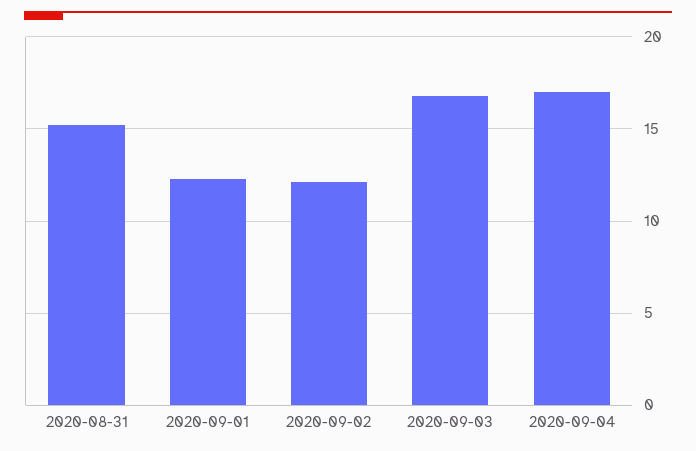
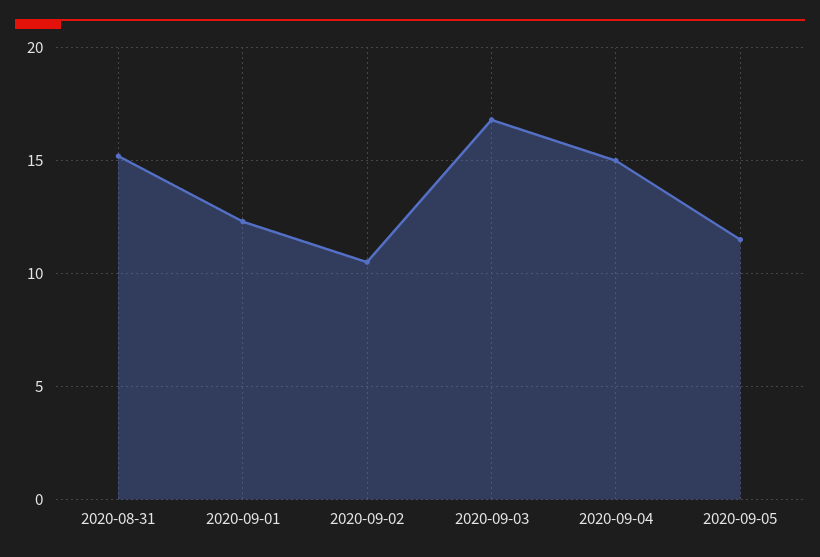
2020-09-02: 12 -> 10.5
2020-09-04: 17 -> 15
2020-09-05: none -> 11.5

